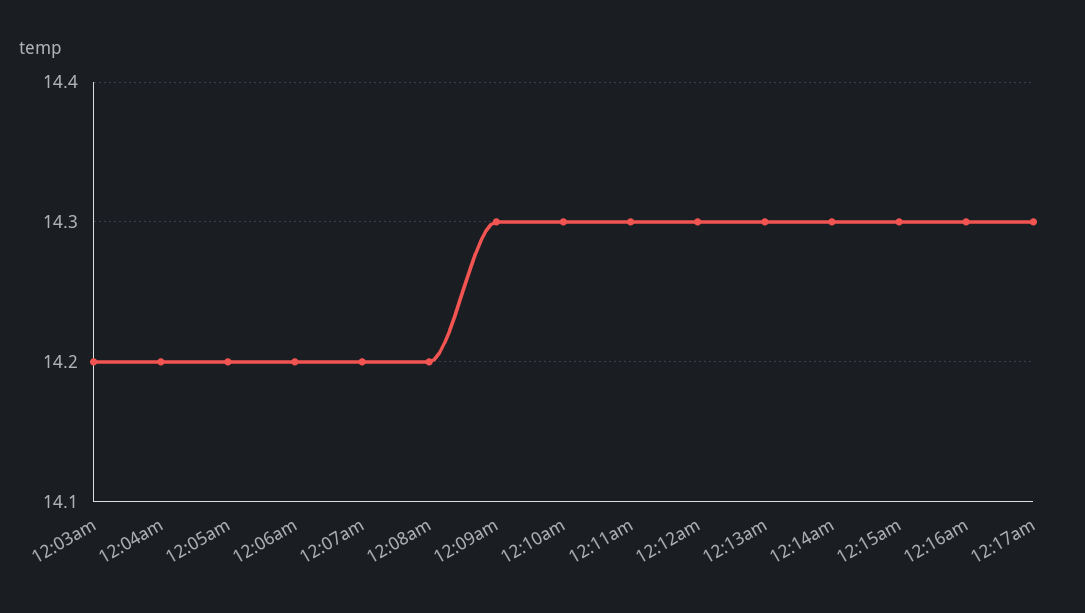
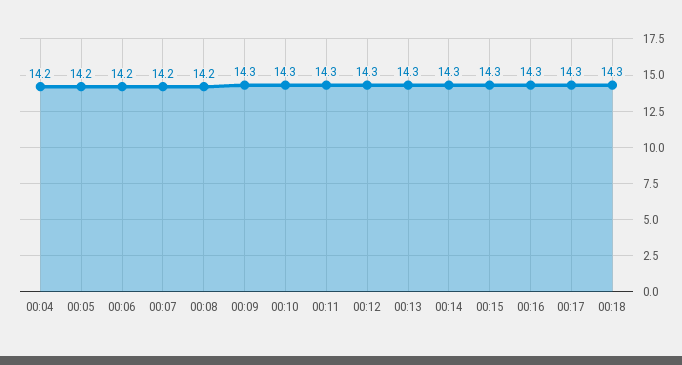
12:03am: 14.2 -> none
00:18: none -> 14.3

